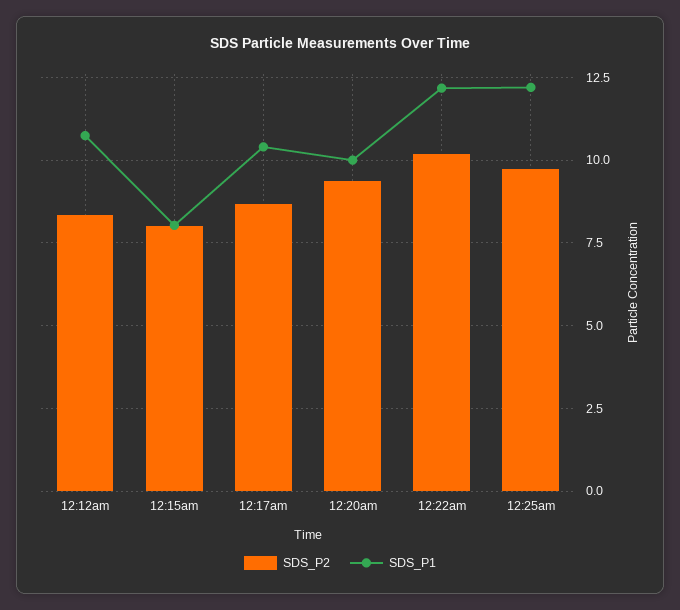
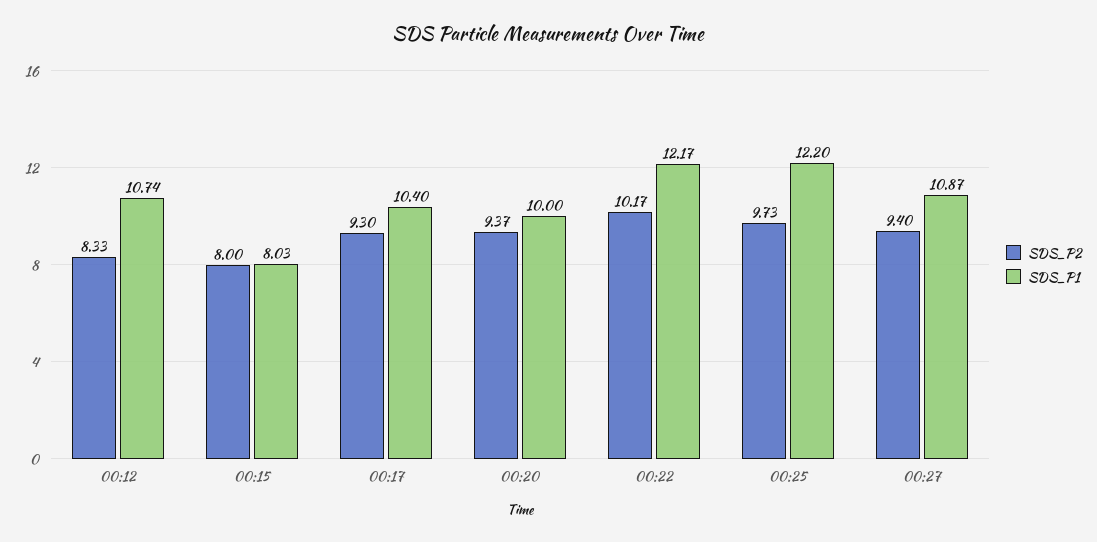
SDS_P2, 12:17am: 8.75 -> 9.3
SDS_P2, 00:27: none -> 9.4
SDS_P1, 00:27: none -> 10.87

